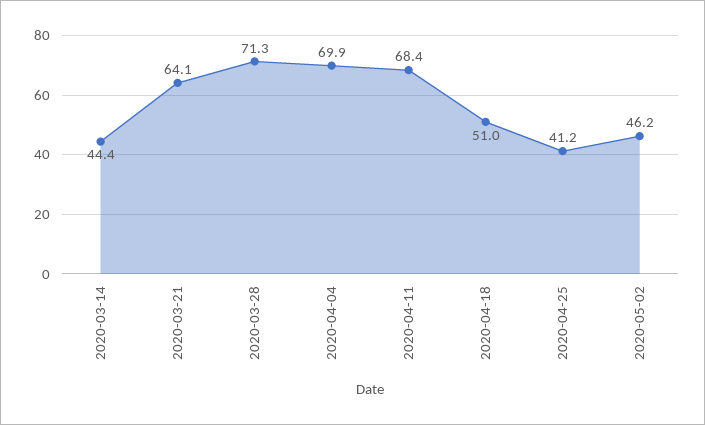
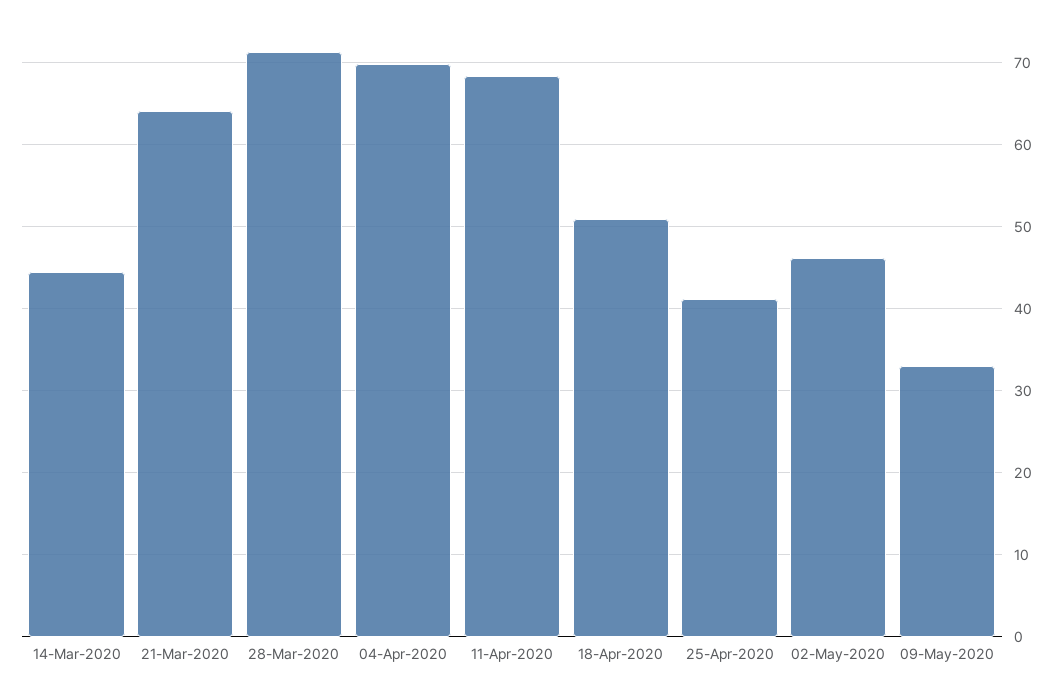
09-May-2020: none -> 33

